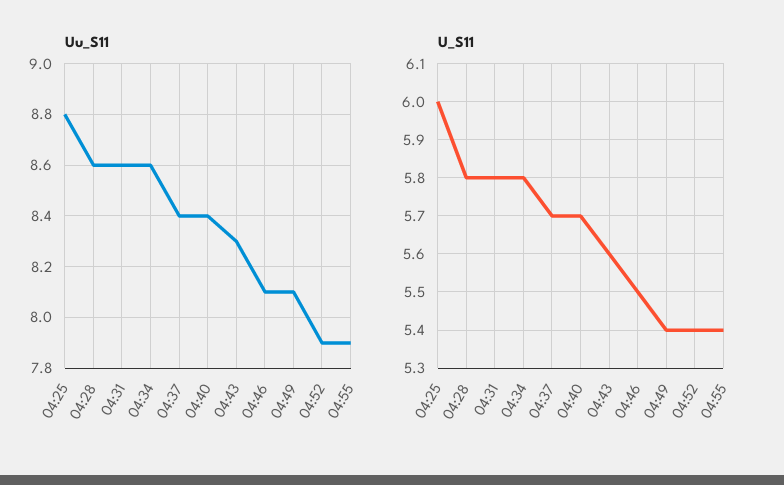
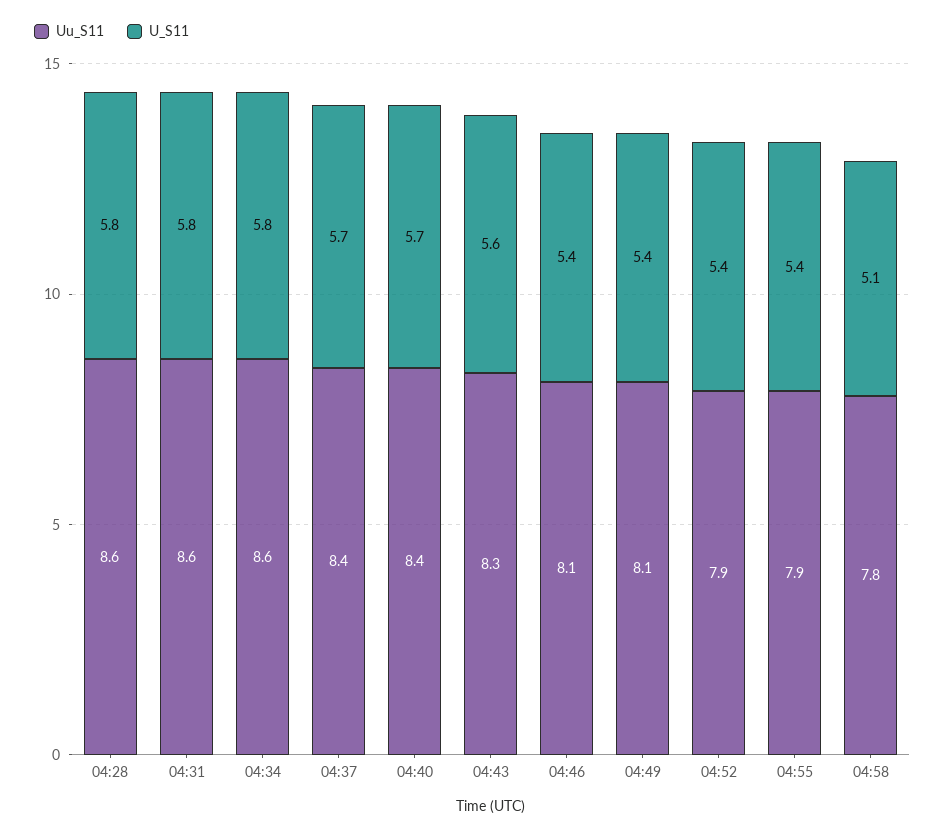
Uu_S11, 04:25: 8.8 -> none
U_S11, 04:25: 6 -> none
U_S11, 04:46: 5.5 -> 5.4
Uu_S11, 04:58: none -> 7.8
U_S11, 04:58: none -> 5.1

